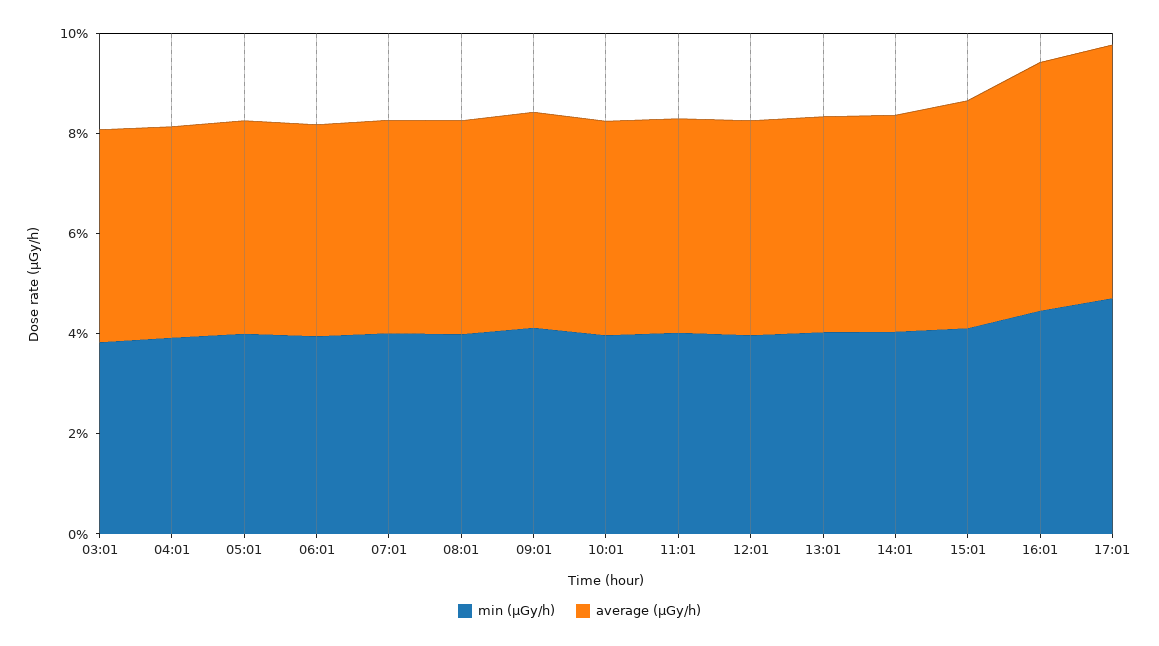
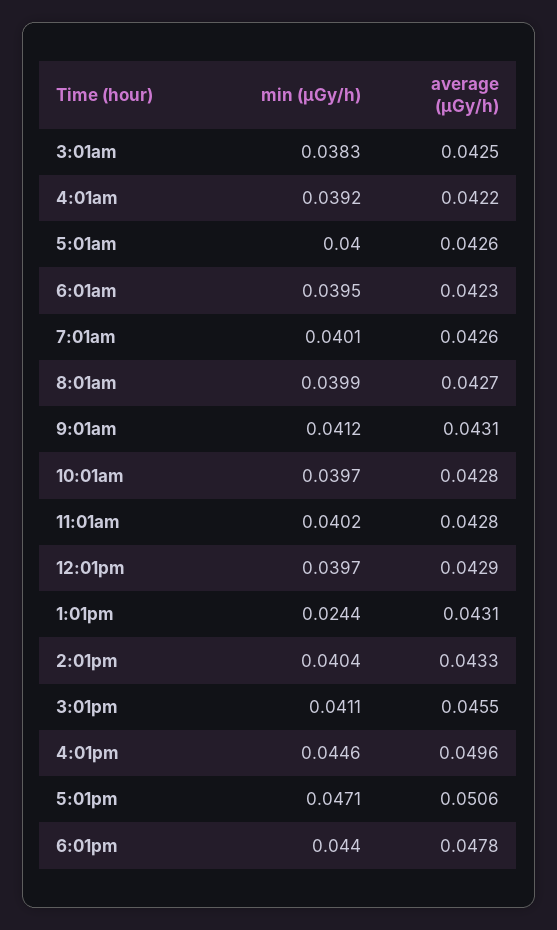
min (μGy/h), 13:01: 0.04 -> 0.0244
min (μGy/h), 6:01pm: none -> 0.044
average (μGy/h), 6:01pm: none -> 0.0478

